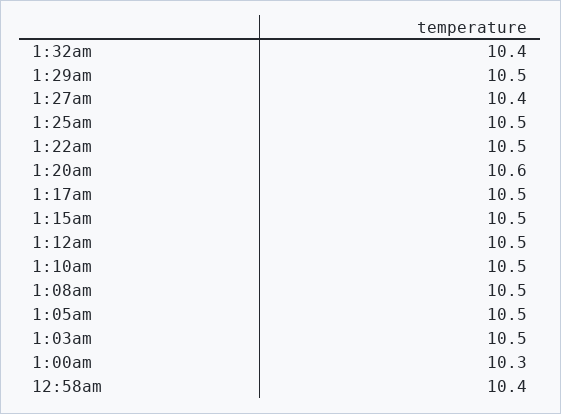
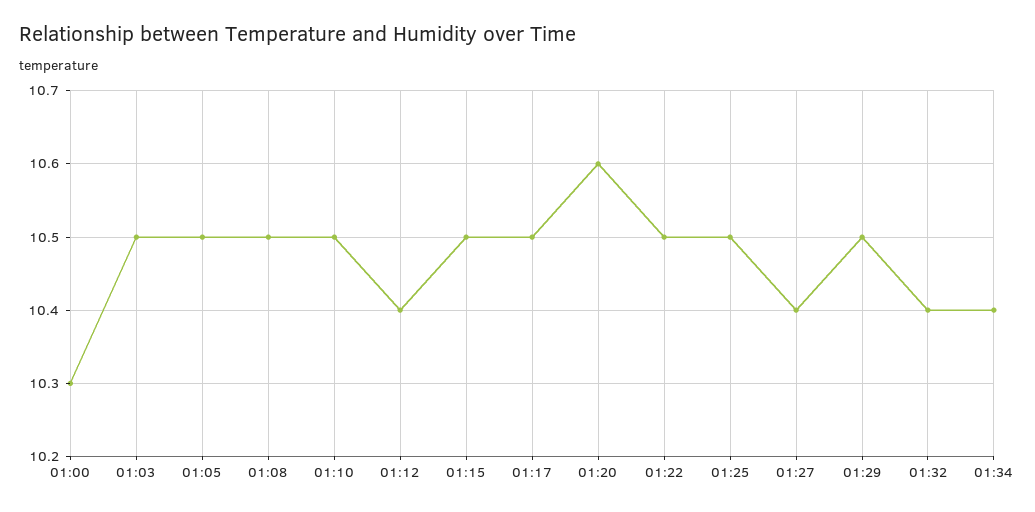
1:12am: 10.5 -> 10.4
12:58am: 10.4 -> none
01:34: none -> 10.4

